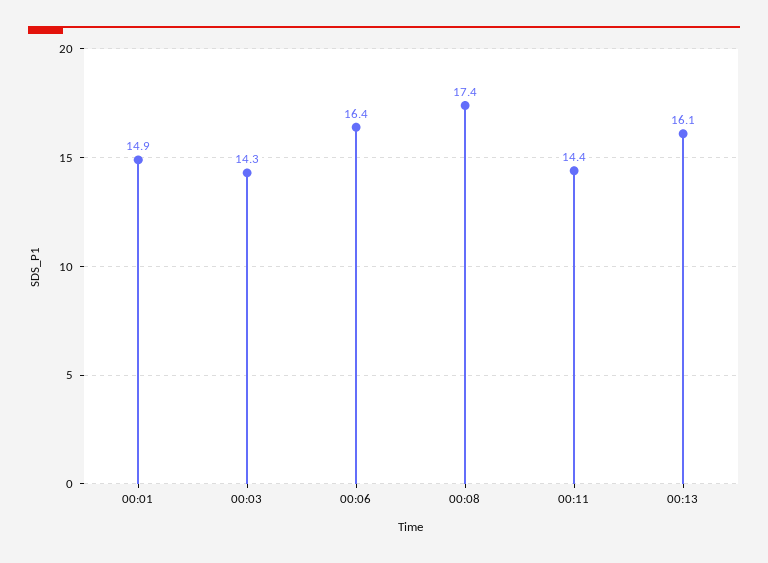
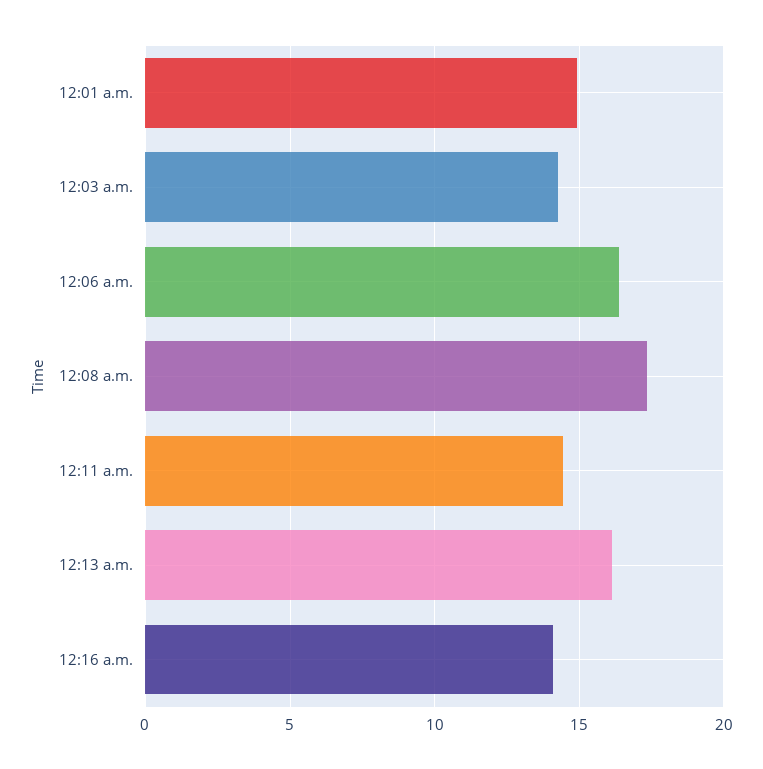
12:16 a.m.: none -> 14

